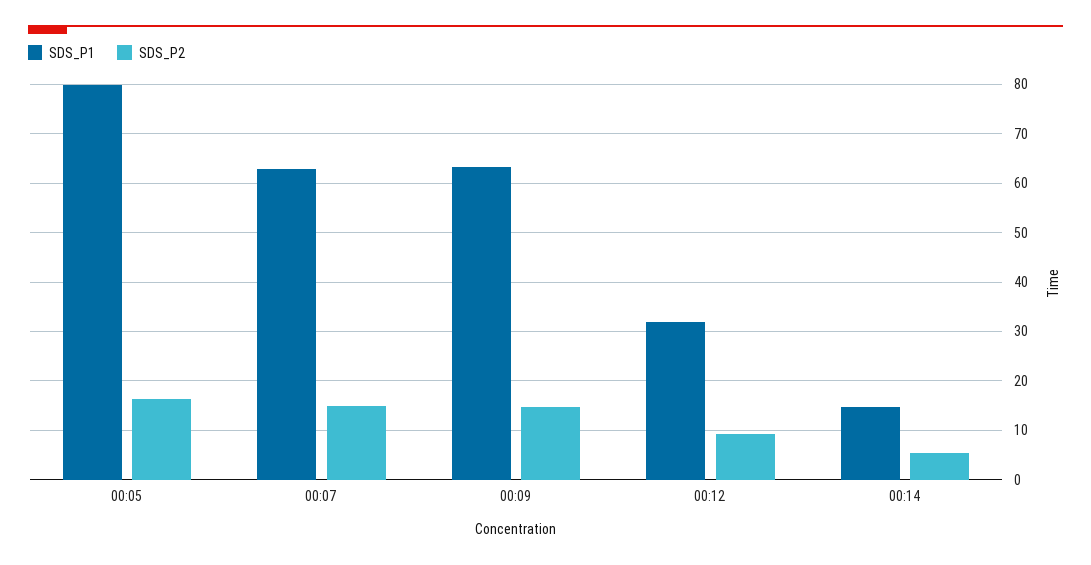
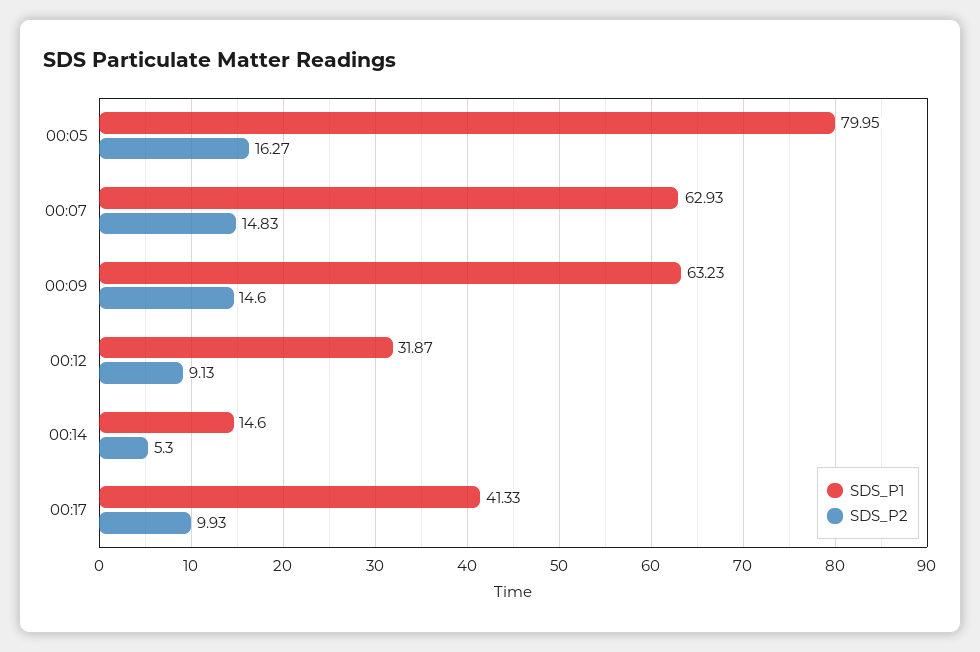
SDS_P1, 00:17: none -> 41.33
SDS_P2, 00:17: none -> 9.93

